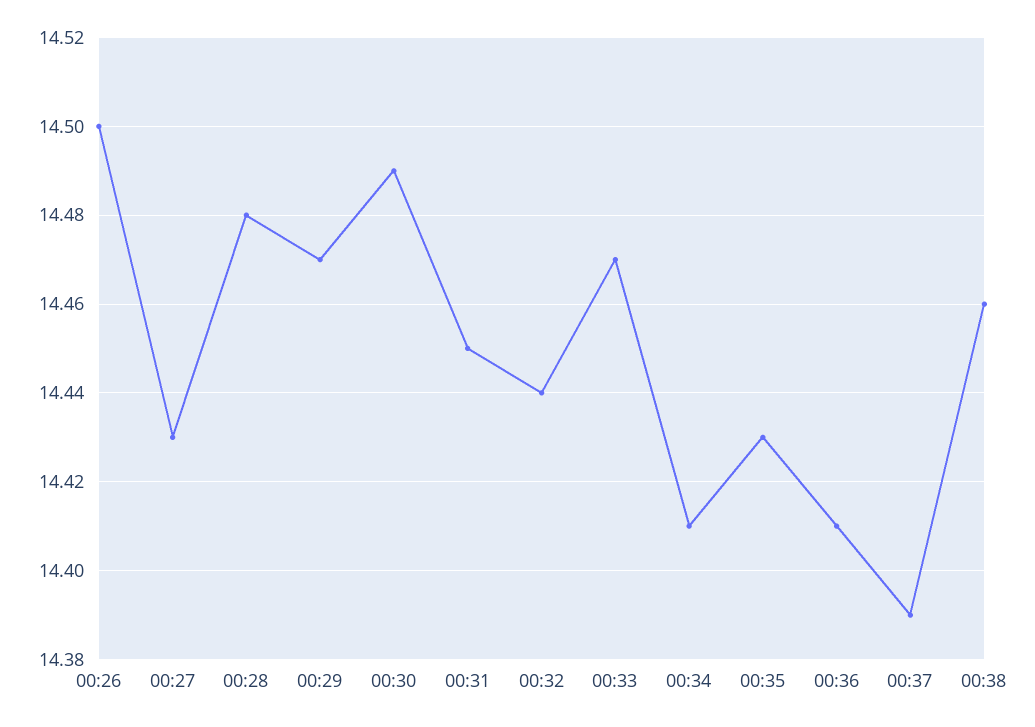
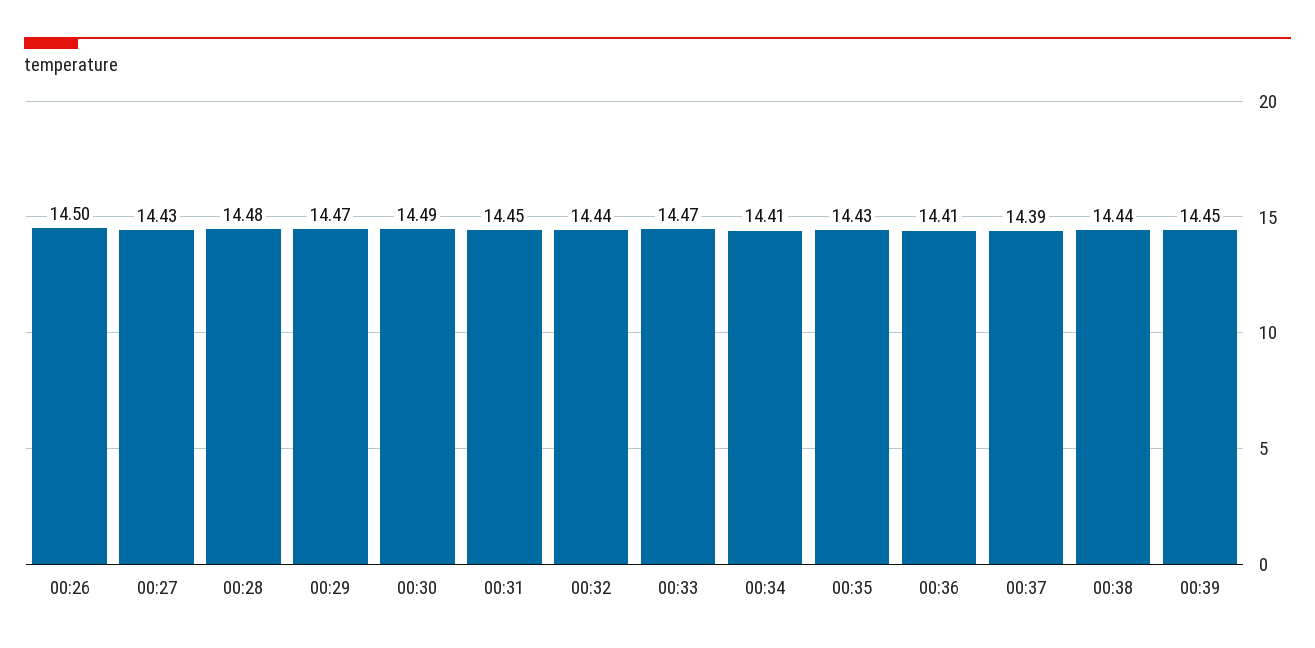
00:38: 14.46 -> 14.44
00:39: none -> 14.45

